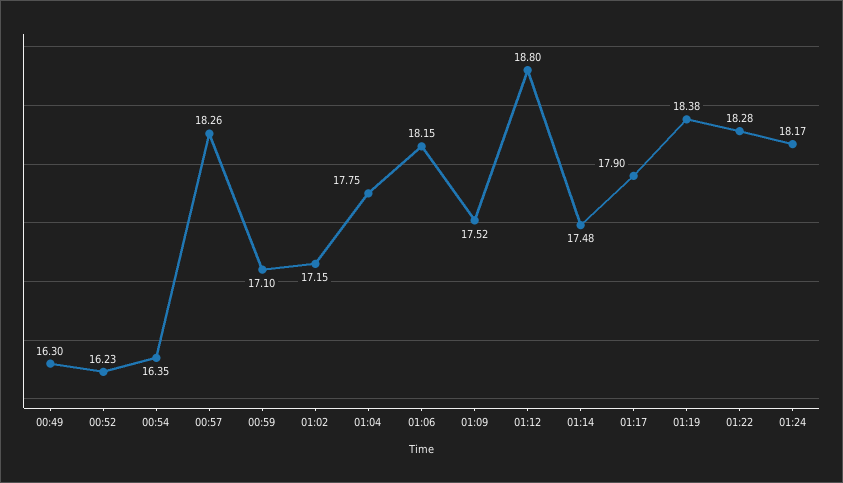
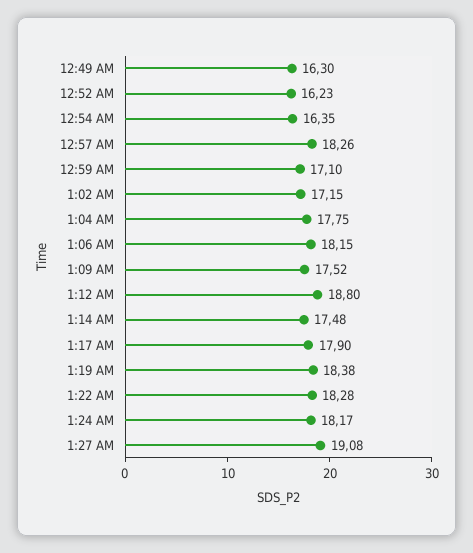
1:27 AM: none -> 19.08

